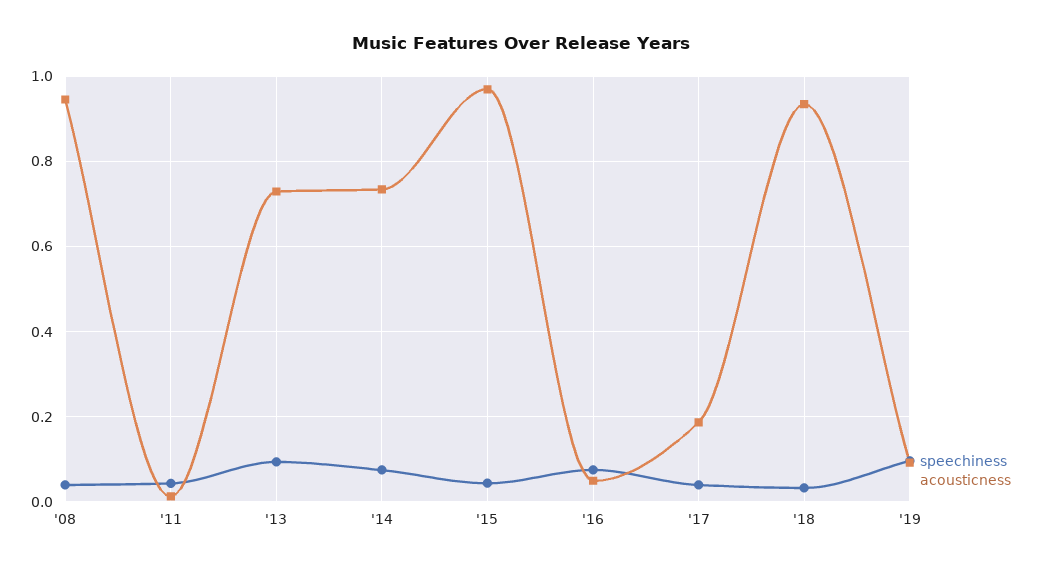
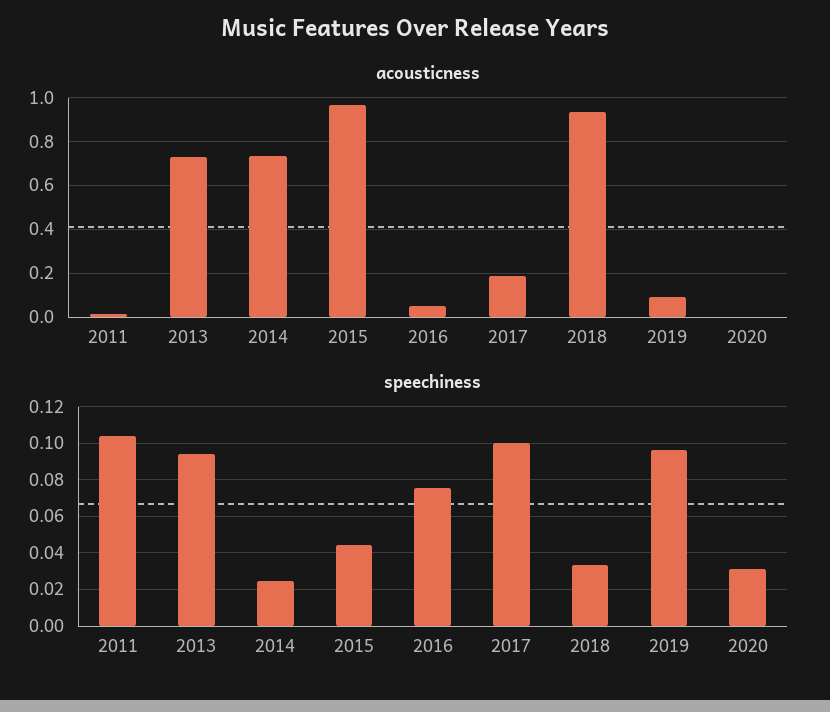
speechiness, '08: 0.04 -> none
acousticness, '08: 0.94 -> none
speechiness, '11: 0.04 -> 0.105
speechiness, '14: 0.08 -> 0.025
speechiness, '17: 0.04 -> 0.1
acousticness, 2020: none -> 0
speechiness, 2020: none -> 0.03

